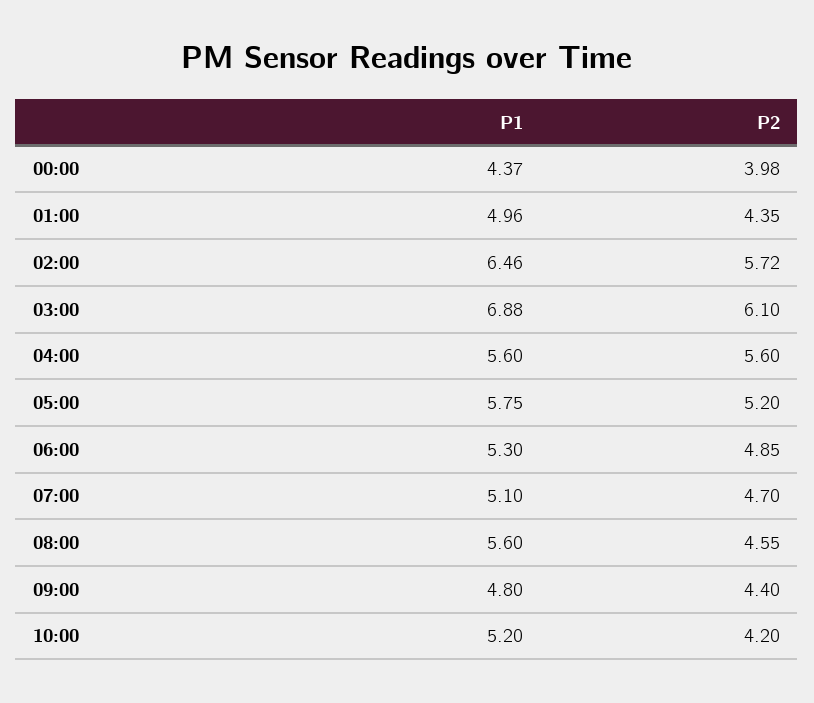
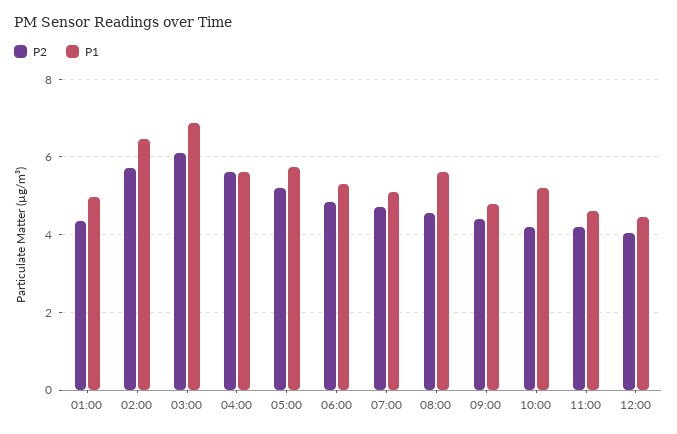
P1, 00:00: 4.37 -> none
P2, 00:00: 3.98 -> none
P2, 11:00: none -> 4.2
P1, 11:00: none -> 4.6
P2, 12:00: none -> 4
P1, 12:00: none -> 4.4

